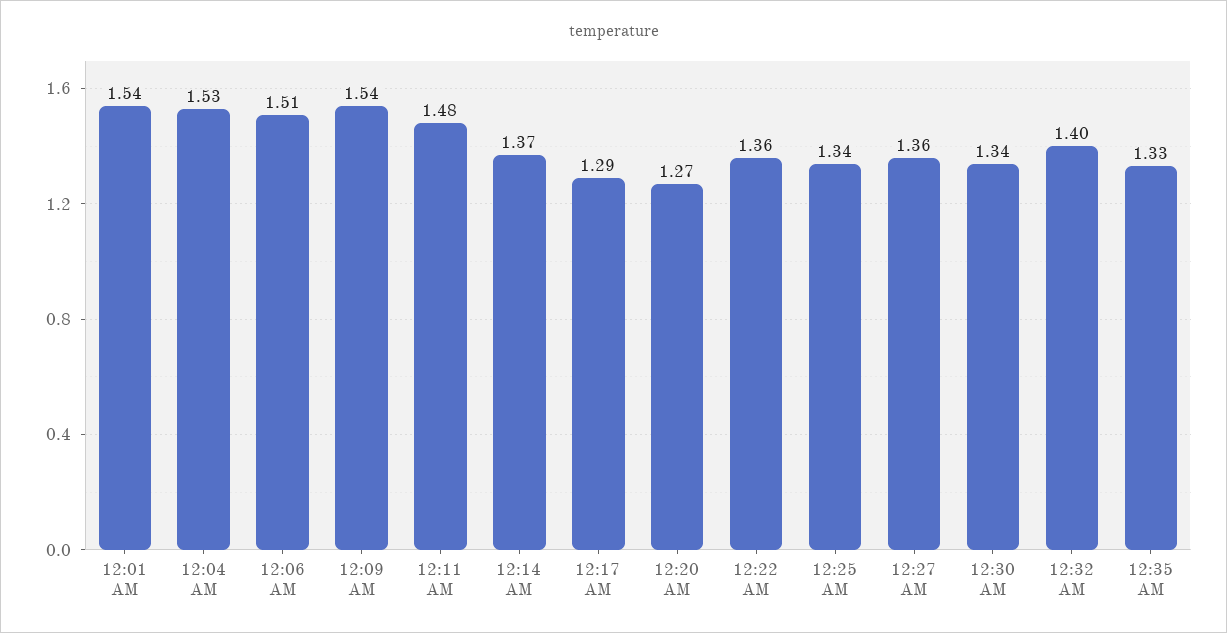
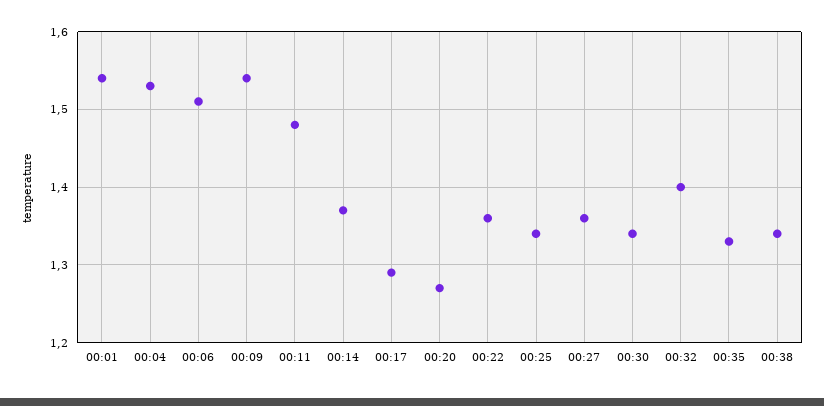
00:38: none -> 1.34

